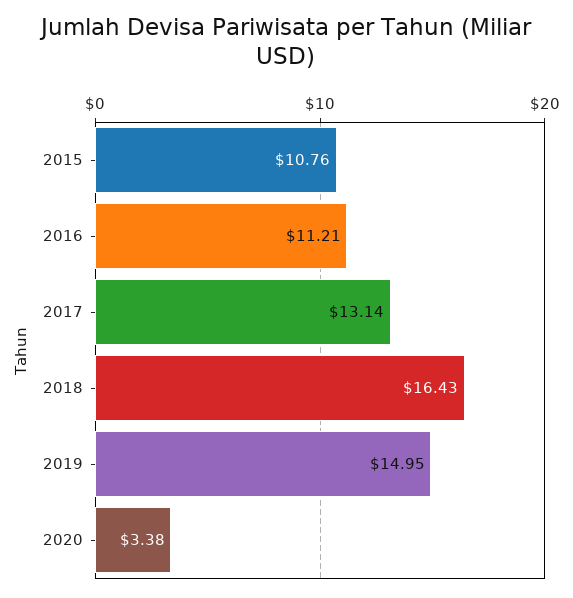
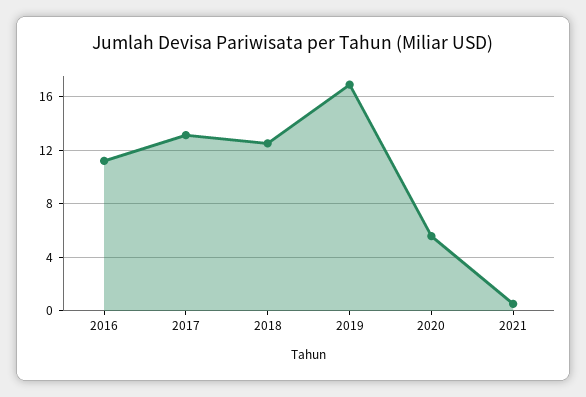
2015: 10.76 -> none
2018: 16.43 -> 12.5
2019: 14.95 -> 17
2020: 3.38 -> 5.5
2021: none -> 0.5

